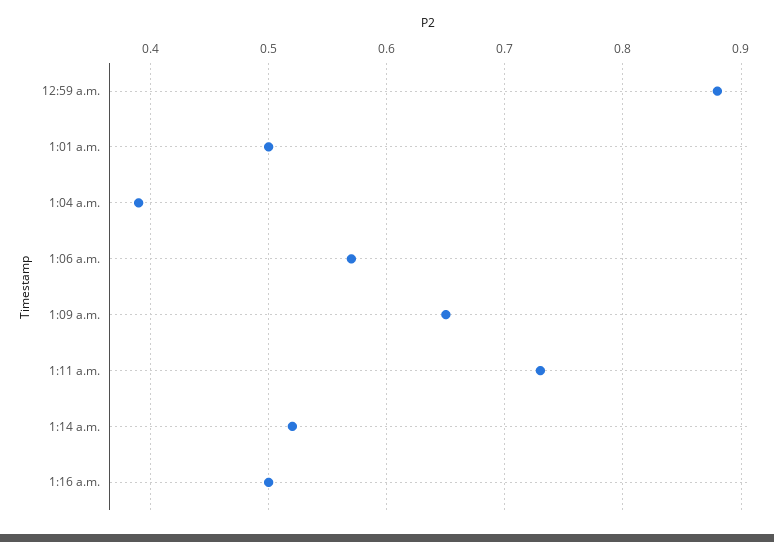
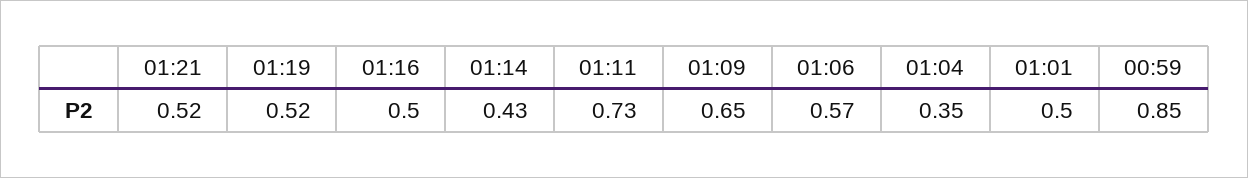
12:59 a.m.: 0.88 -> 0.85
1:04 a.m.: 0.39 -> 0.35
1:14 a.m.: 0.52 -> 0.43
01:21: none -> 0.52
01:19: none -> 0.52

